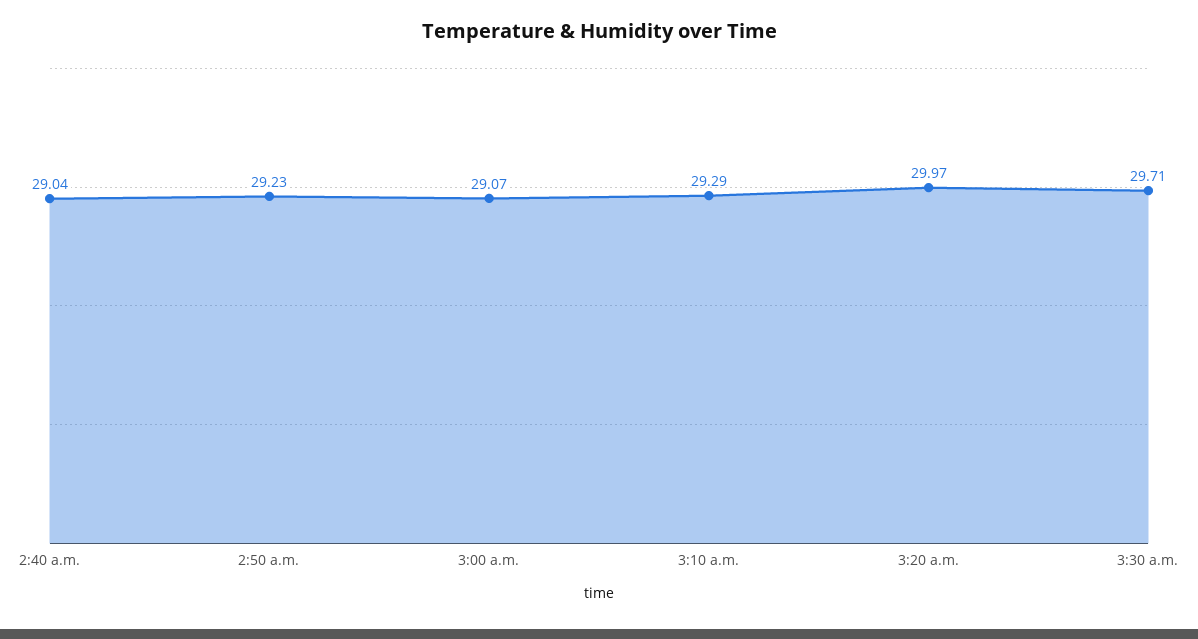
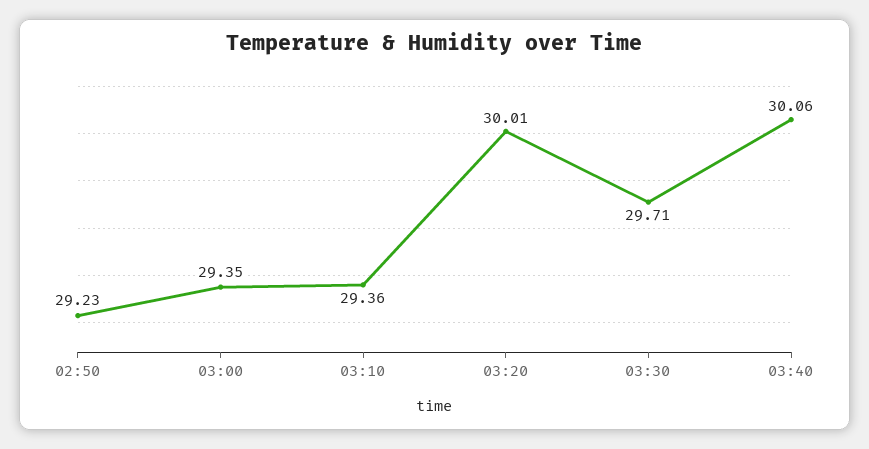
2:40 a.m.: 29.04 -> none
3:00 a.m.: 29.07 -> 29.35
3:10 a.m.: 29.29 -> 29.36
3:20 a.m.: 29.97 -> 30.01
03:40: none -> 30.06

